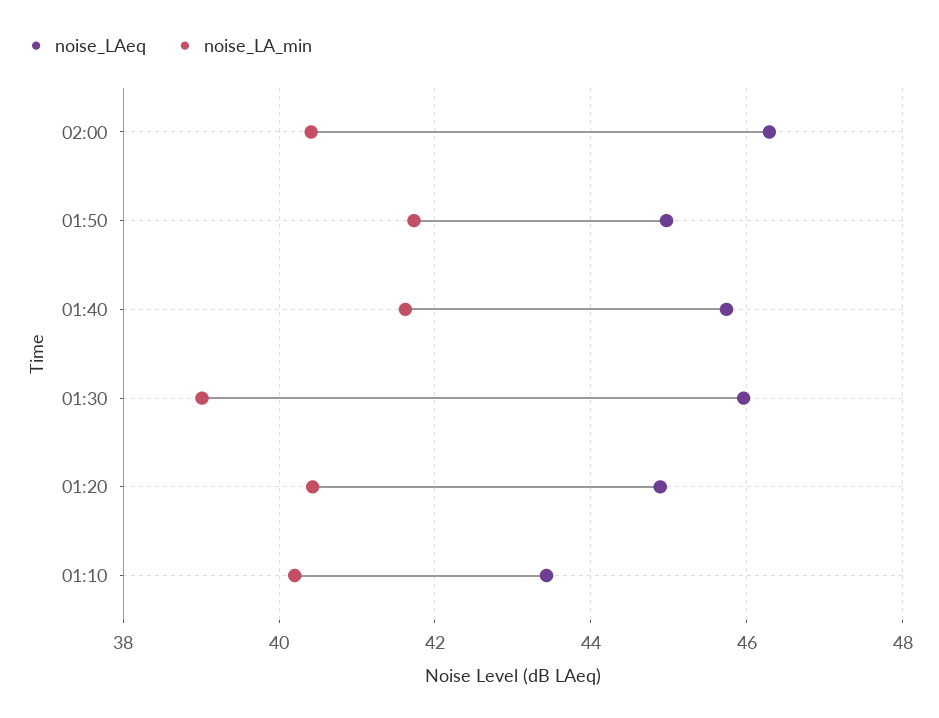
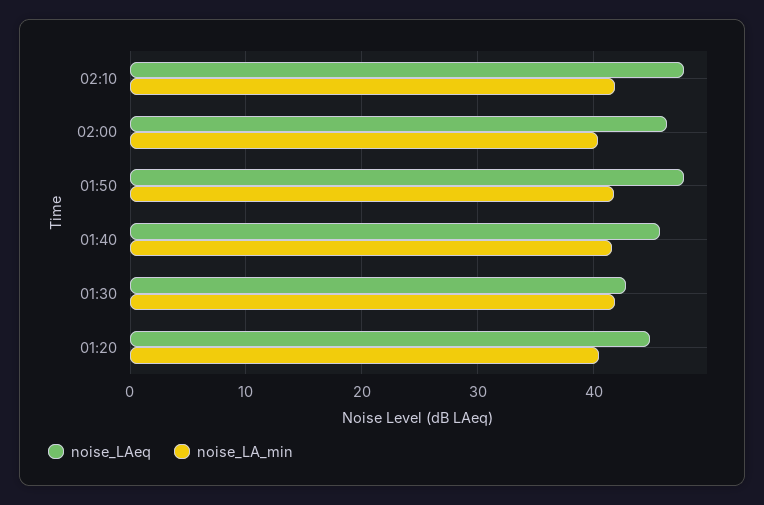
noise_LAeq, 01:50: 45 -> 48
noise_LAeq, 01:30: 46 -> 43
noise_LA_min, 01:30: 39 -> 42
noise_LAeq, 01:10: 43.4 -> none
noise_LA_min, 01:10: 40.2 -> none
noise_LAeq, 02:10: none -> 48
noise_LA_min, 02:10: none -> 42

